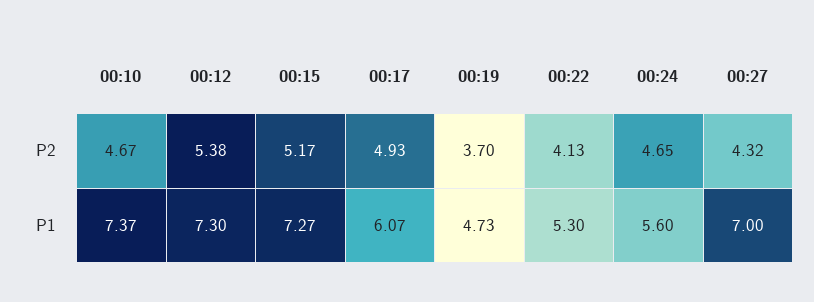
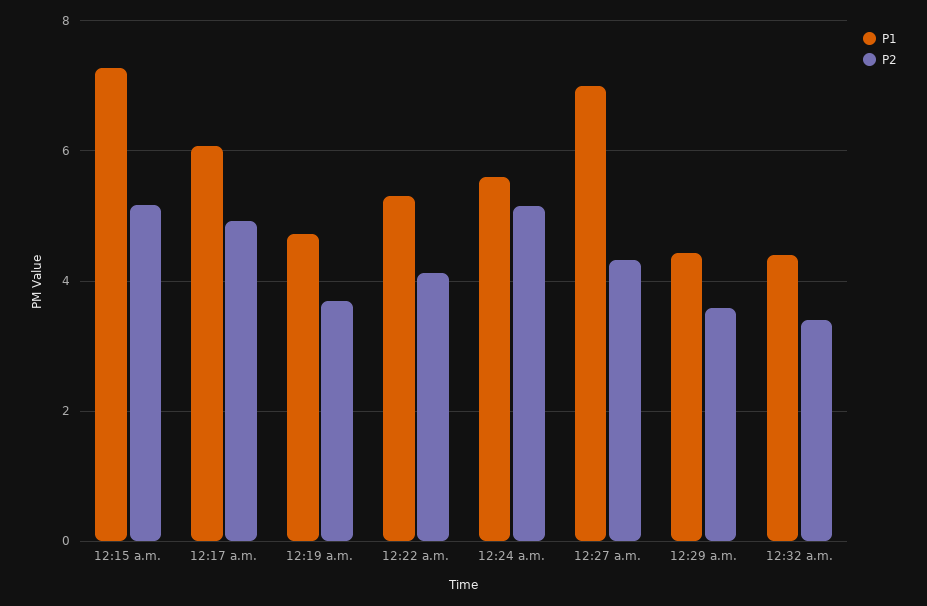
P2, 00:10: 4.67 -> none
P2, 00:12: 5.38 -> none
P2, 00:24: 4.65 -> 5.2
P1, 00:10: 7.37 -> none
P1, 00:12: 7.3 -> none
P1, 12:29 a.m.: none -> 4.4
P2, 12:29 a.m.: none -> 3.6
P1, 12:32 a.m.: none -> 4.4
P2, 12:32 a.m.: none -> 3.4

